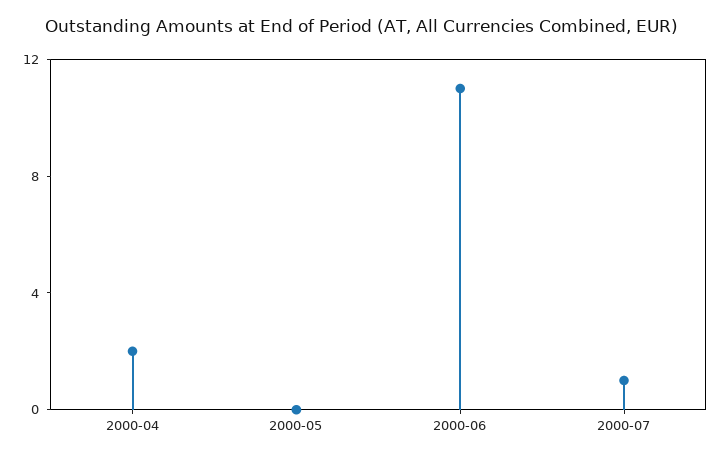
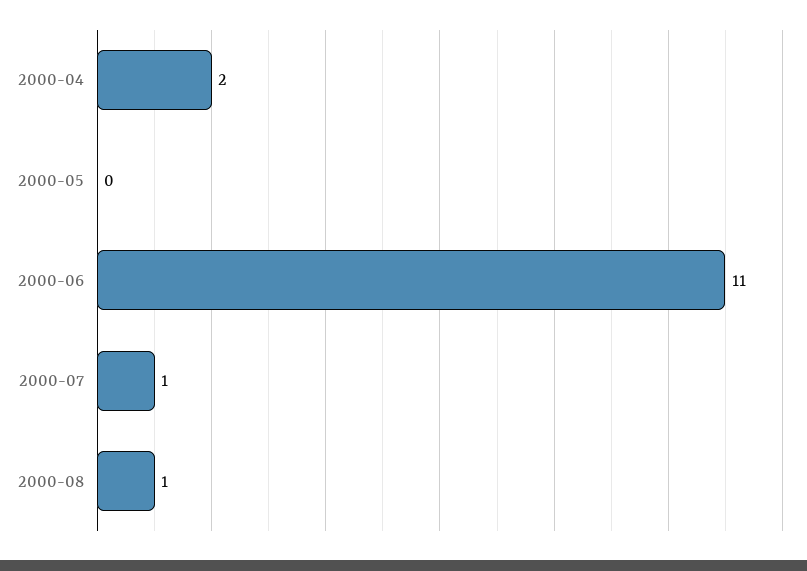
2000-08: none -> 1

